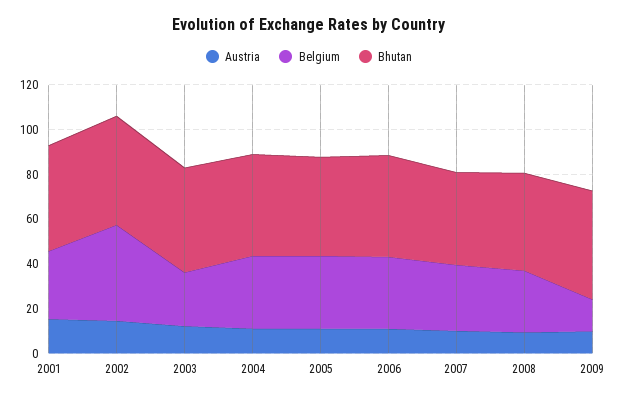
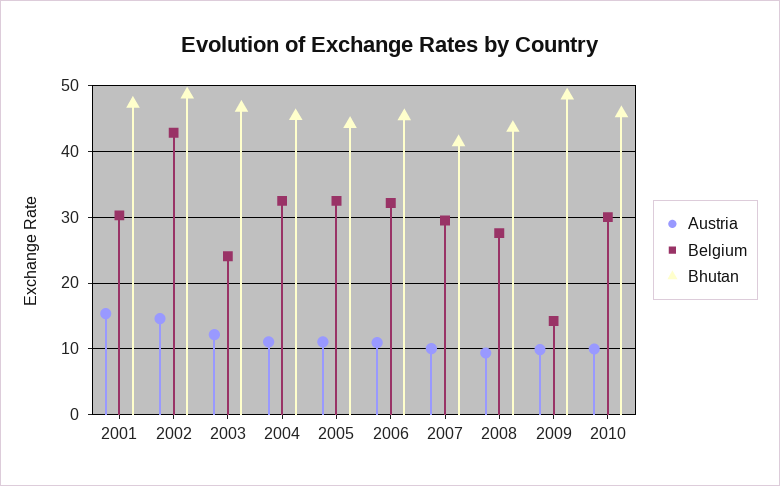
Austria, 2010: none -> 10
Belgium, 2010: none -> 30
Bhutan, 2010: none -> 46

